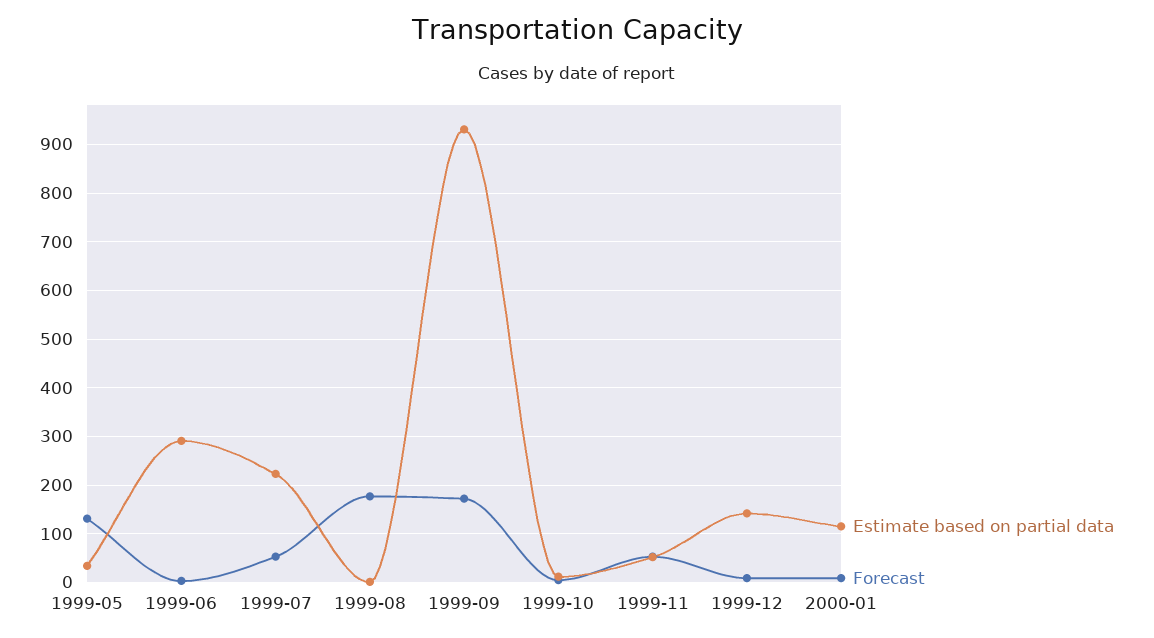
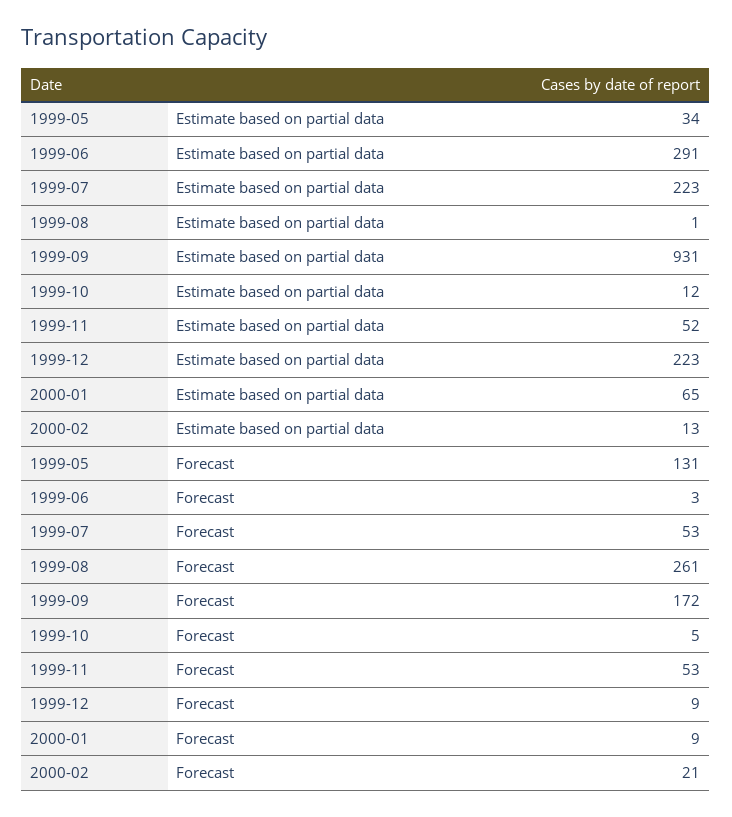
Forecast, 1999-08: 180 -> 261
Estimate based on partial data, 1999-12: 140 -> 223
Estimate based on partial data, 2000-01: 120 -> 65
Estimate based on partial data, 2000-02: none -> 13
Forecast, 2000-02: none -> 21

